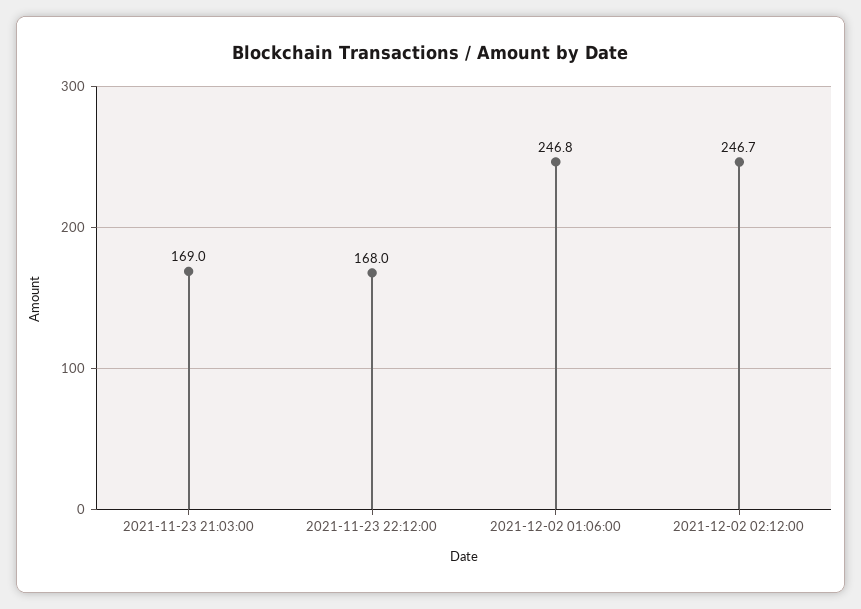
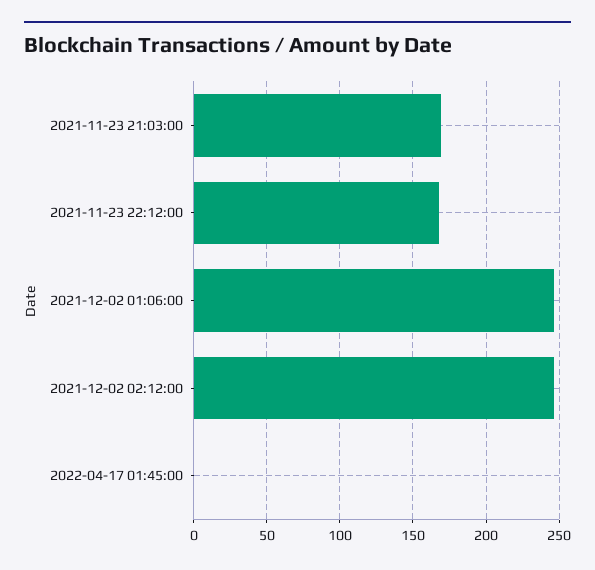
2022-04-17 01:45:00: none -> 0

